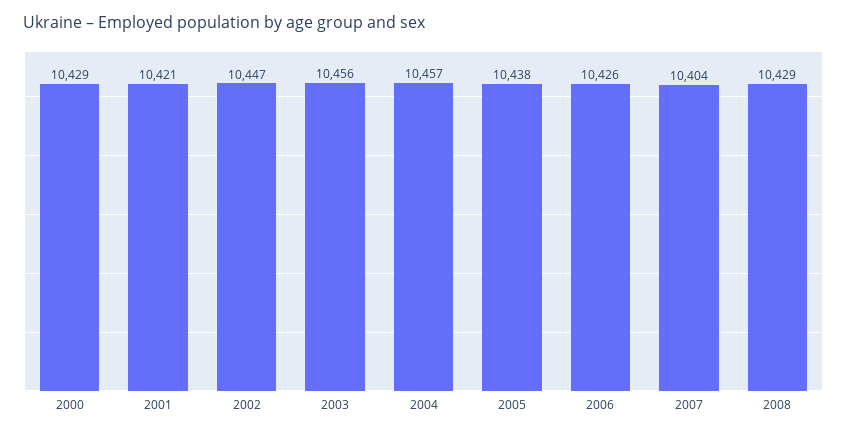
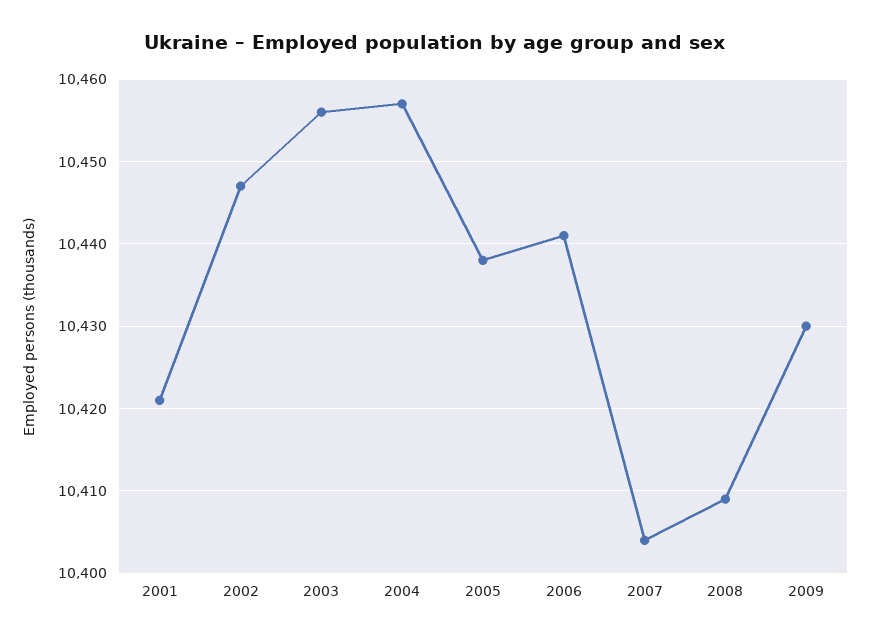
2000: 10429 -> none
2006: 10426 -> 10441
2008: 10429 -> 10409
2009: none -> 10430

